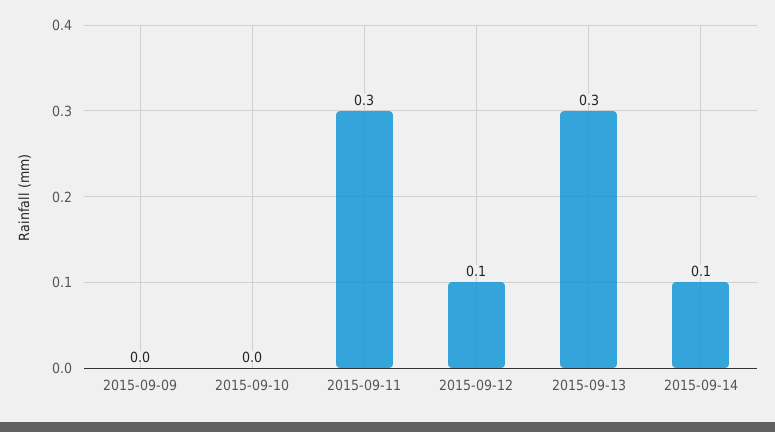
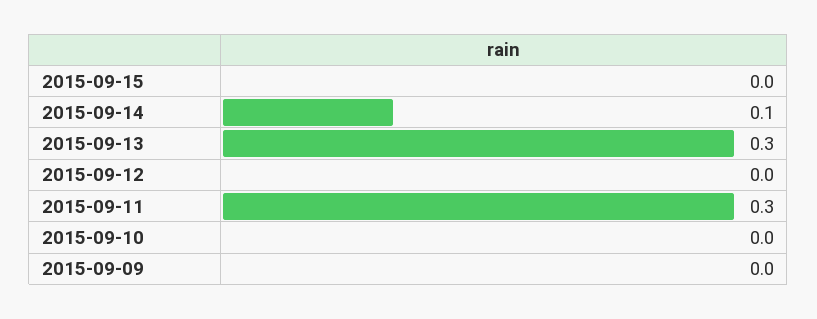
2015-09-12: 0.1 -> 0
2015-09-15: none -> 0

